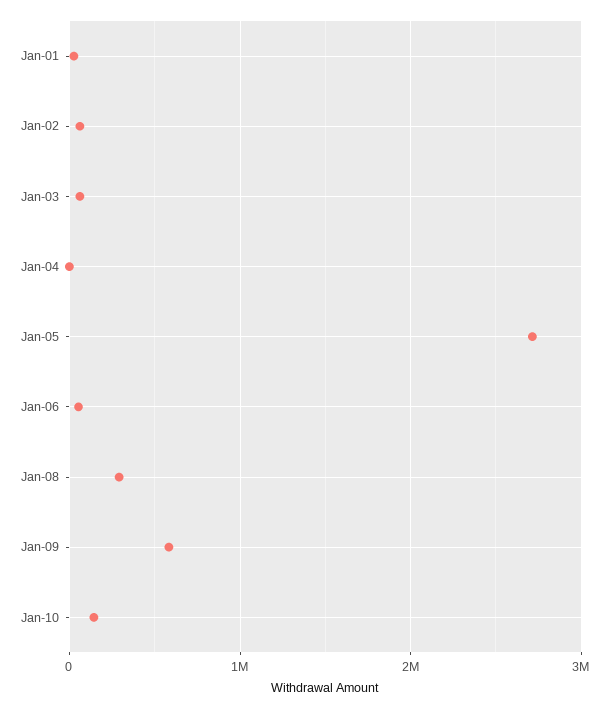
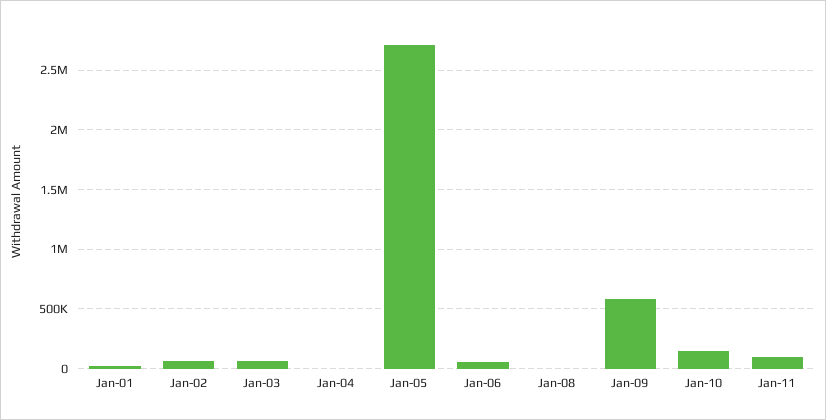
Jan-08: 300000 -> 0
Jan-11: none -> 100000

